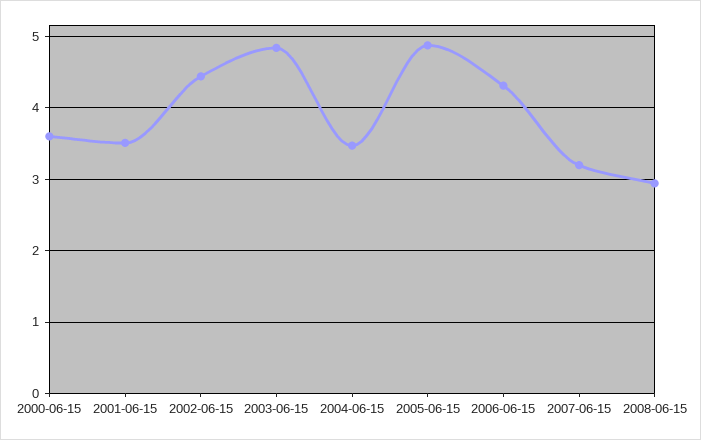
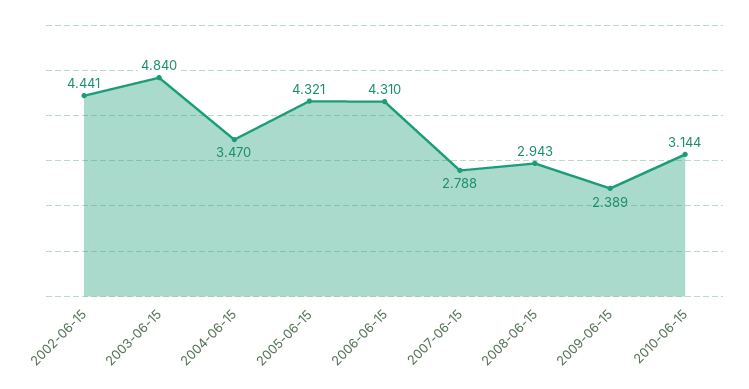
2000-06-15: 3.6 -> none
2001-06-15: 3.5 -> none
2005-06-15: 4.9 -> 4.321
2007-06-15: 3.2 -> 2.788
2009-06-15: none -> 2.389
2010-06-15: none -> 3.144

